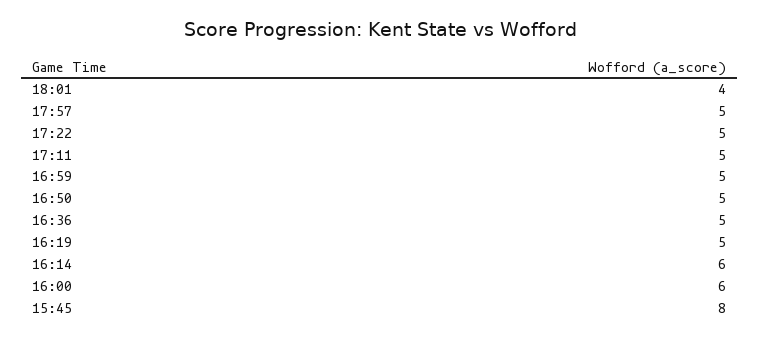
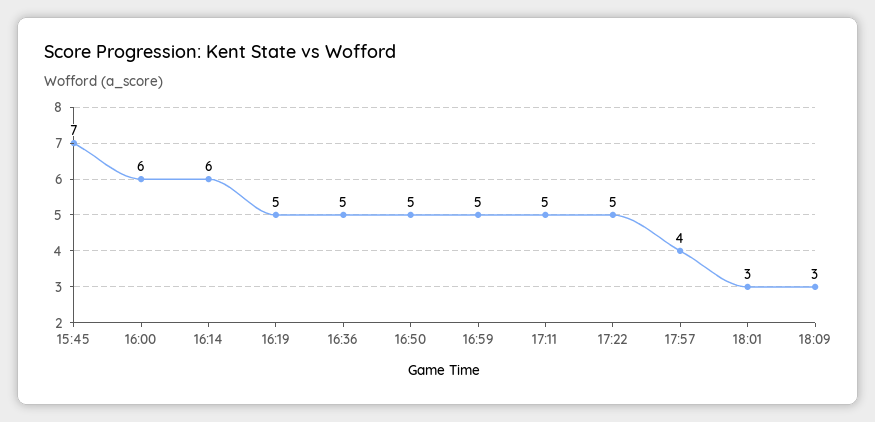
18:01: 4 -> 3
17:57: 5 -> 4
15:45: 8 -> 7
18:09: none -> 3

